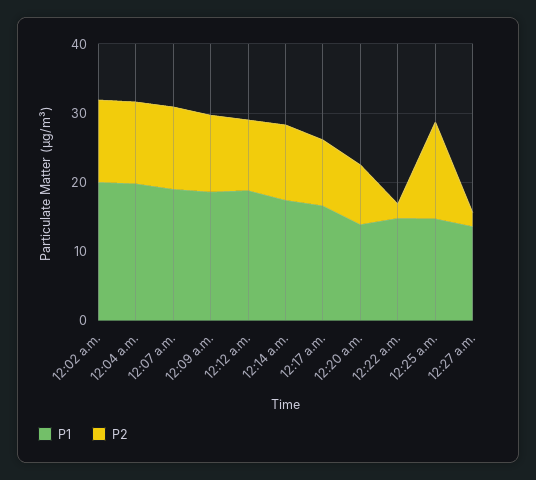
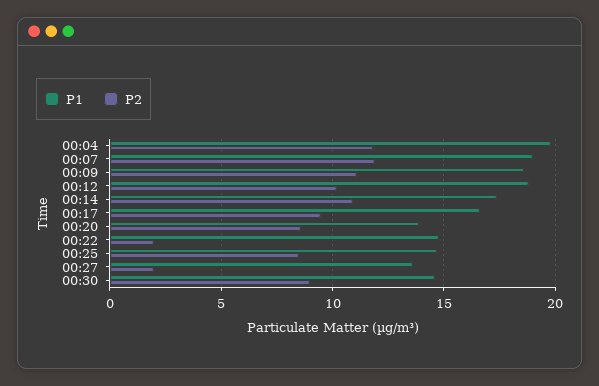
P1, 12:02 a.m.: 20 -> none
P2, 12:02 a.m.: 12 -> none
P2, 12:25 a.m.: 14 -> 8.5
P1, 00:30: none -> 14.5
P2, 00:30: none -> 9

